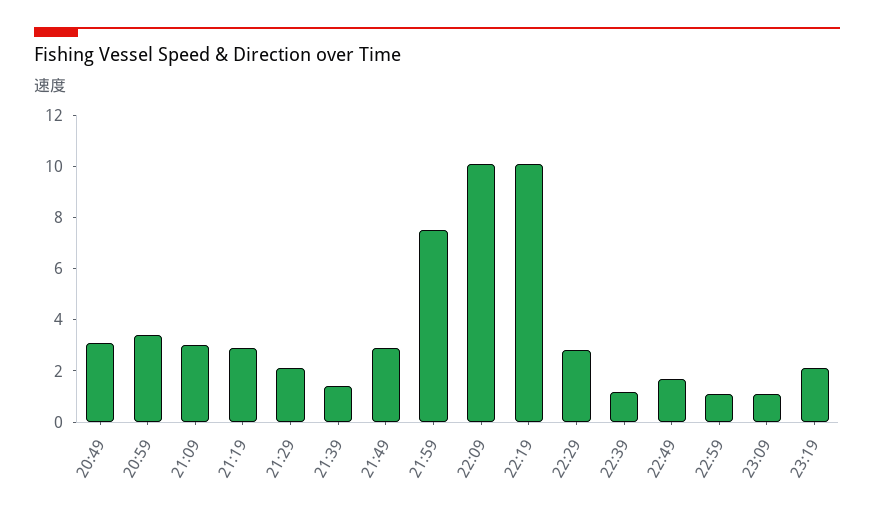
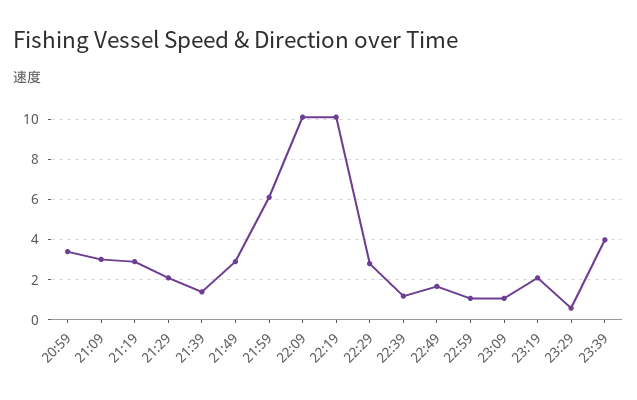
20:49: 3 -> none
21:59: 7.5 -> 6
23:29: none -> 0.5
23:39: none -> 4

